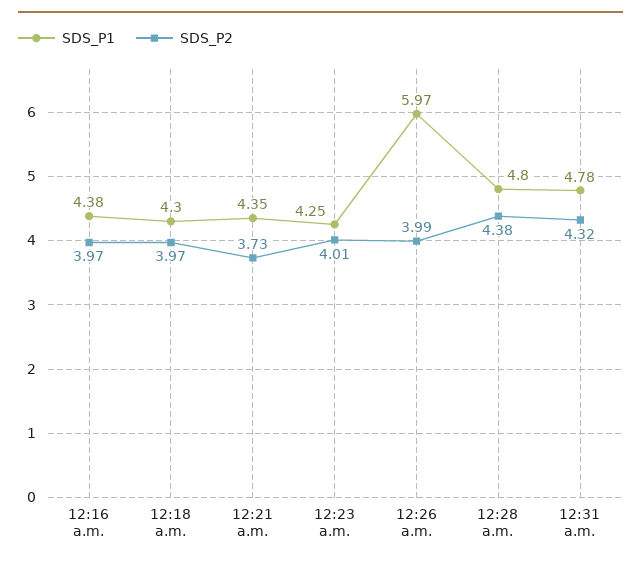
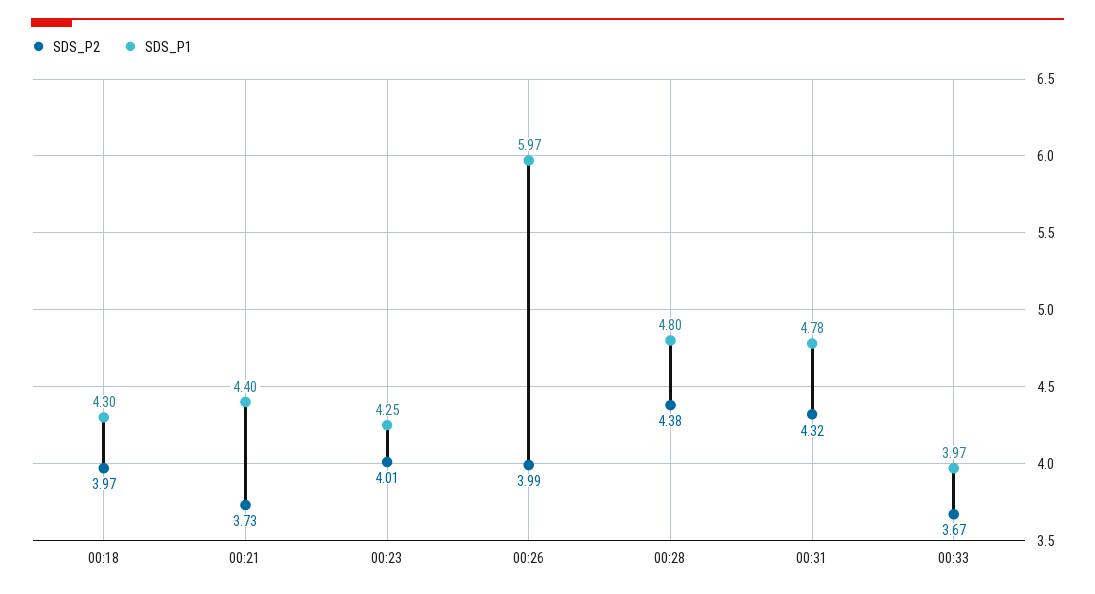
SDS_P1, 12:16 a.m.: 4.38 -> none
SDS_P2, 12:16 a.m.: 3.97 -> none
SDS_P1, 12:21 a.m.: 4.35 -> 4.4
SDS_P2, 00:33: none -> 3.67
SDS_P1, 00:33: none -> 3.97

